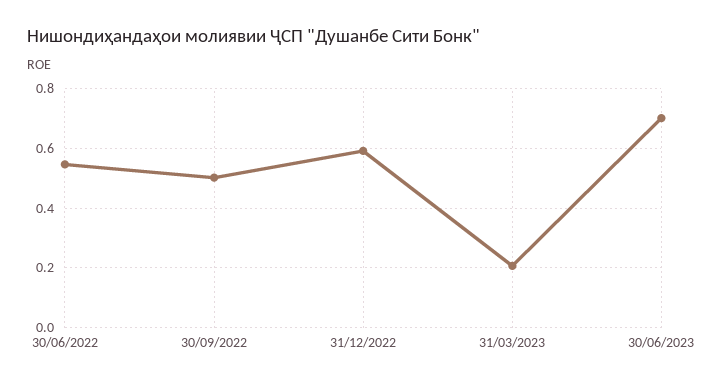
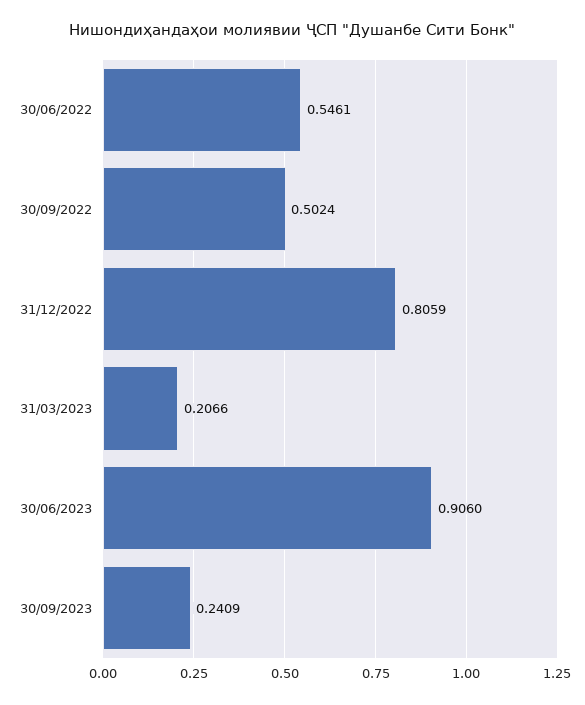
31/12/2022: 0.6 -> 0.8059
30/06/2023: 0.7 -> 0.906
30/09/2023: none -> 0.2409

